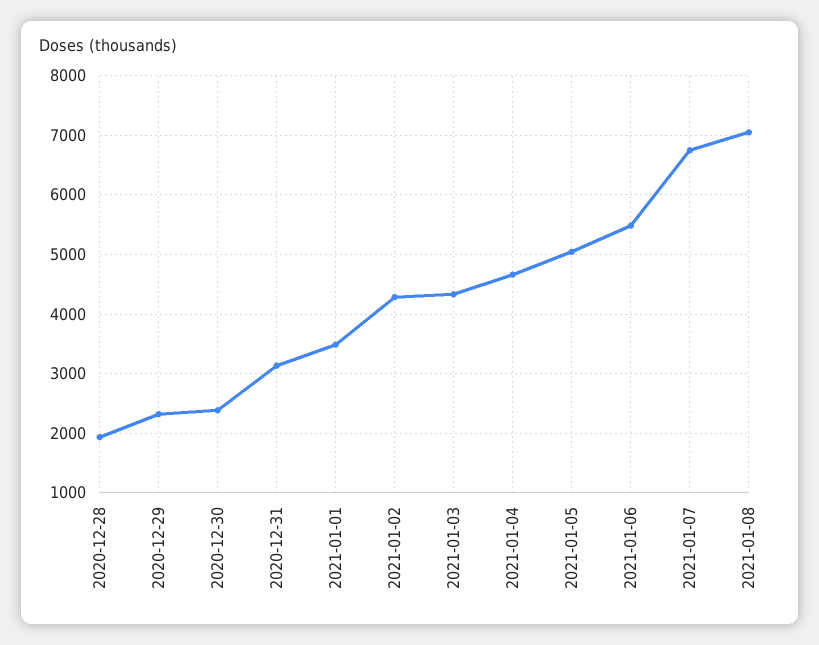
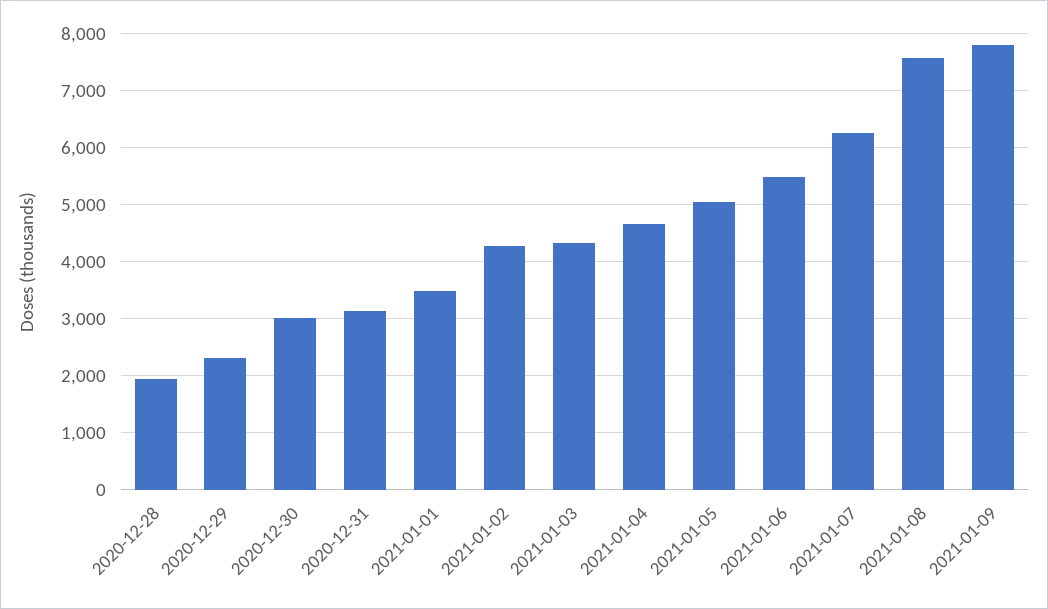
2020-12-30: 2400 -> 3000
2021-01-07: 6800 -> 6200
2021-01-08: 7000 -> 7600
2021-01-09: none -> 7800

